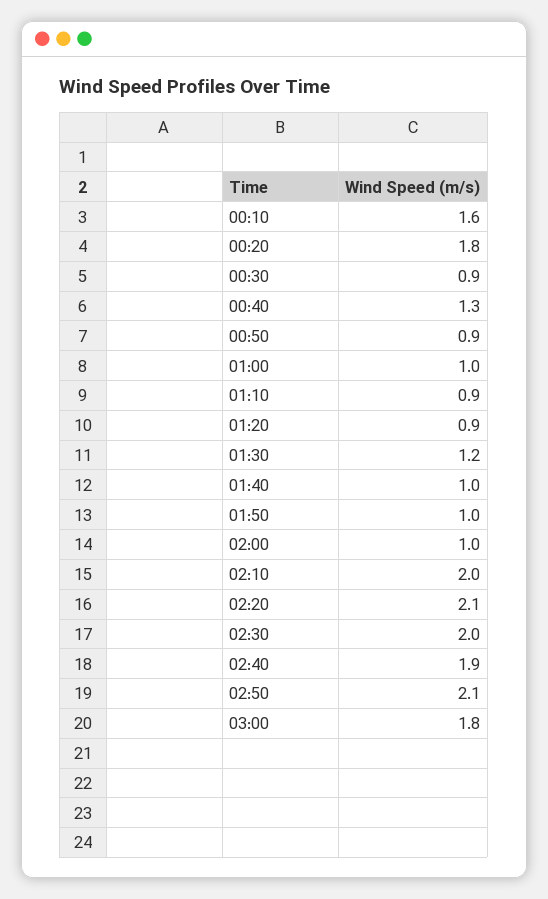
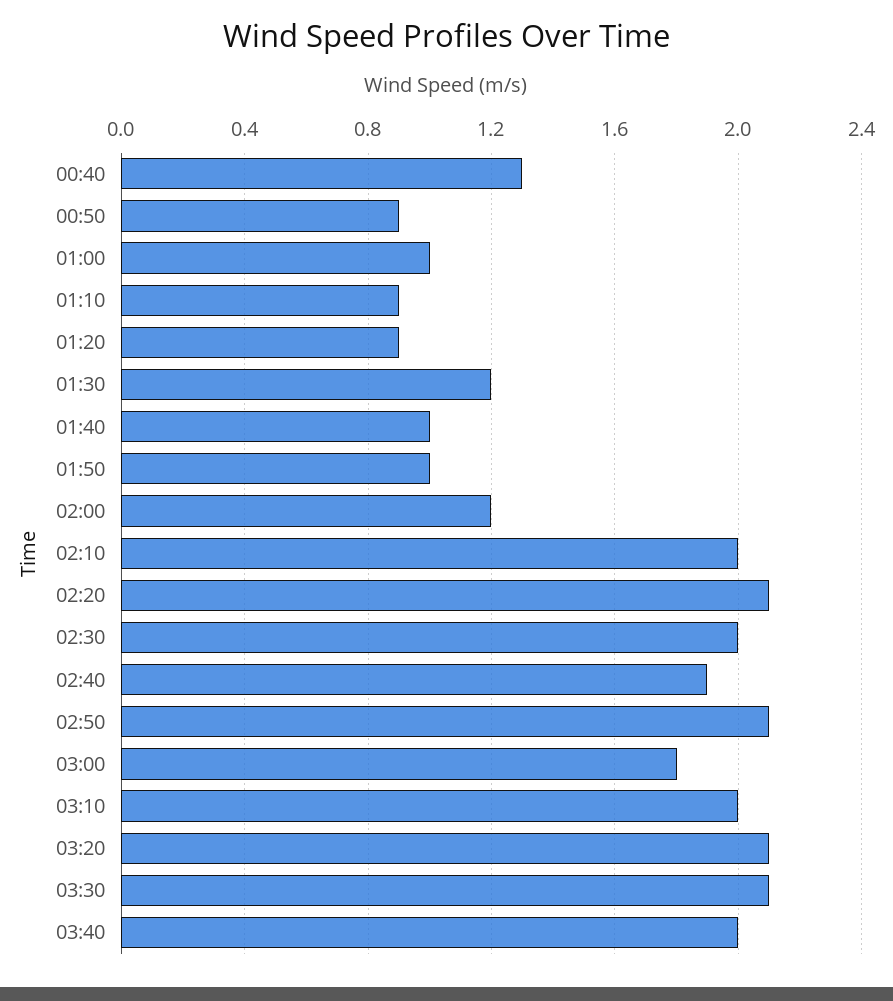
00:10: 1.6 -> none
00:20: 1.8 -> none
00:30: 0.9 -> none
02:00: 1 -> 1.2
03:10: none -> 2
03:20: none -> 2.1
03:30: none -> 2.1
03:40: none -> 2

